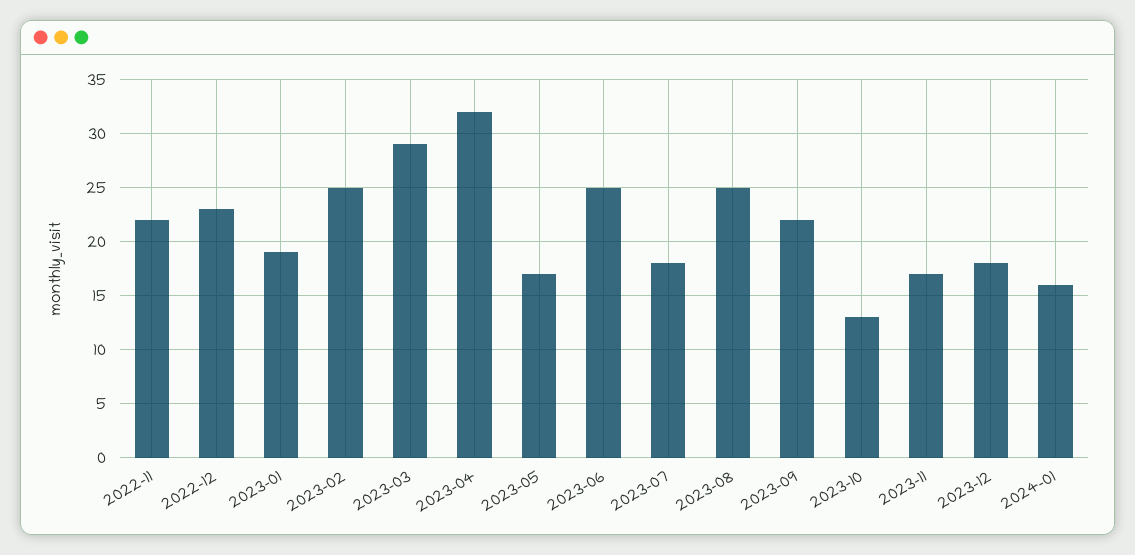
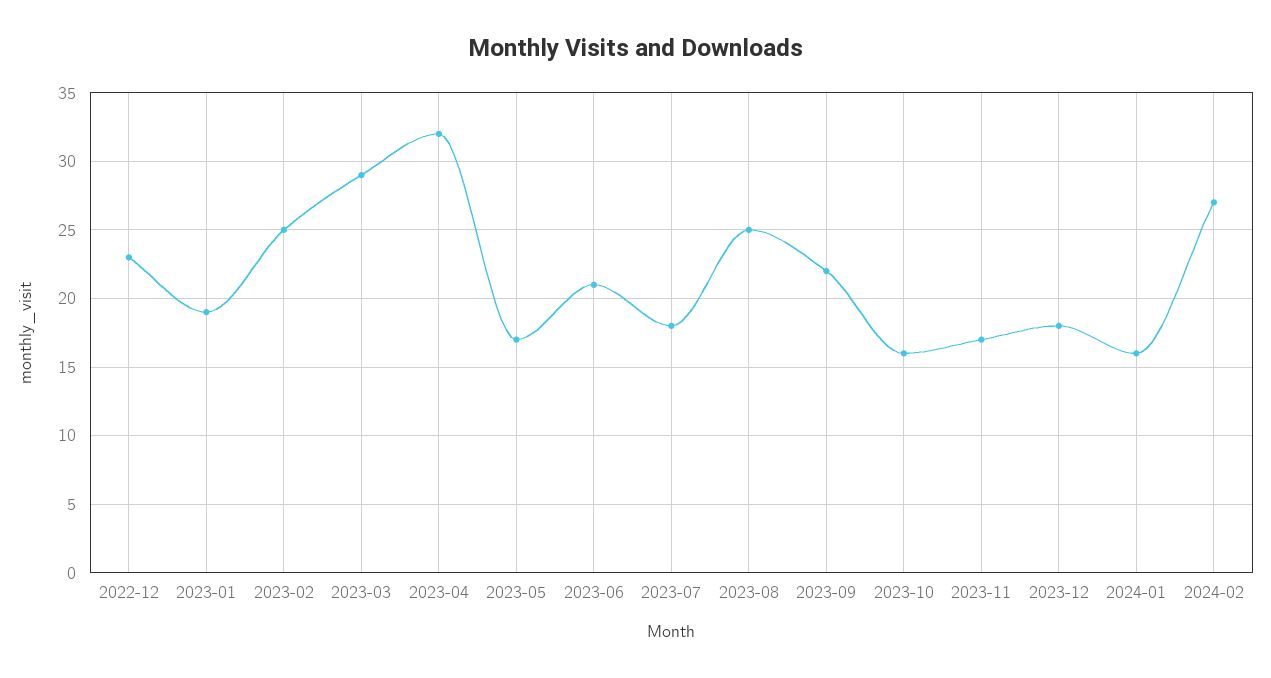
2022-11: 22 -> none
2023-06: 25 -> 21
2023-10: 13 -> 16
2024-02: none -> 27

